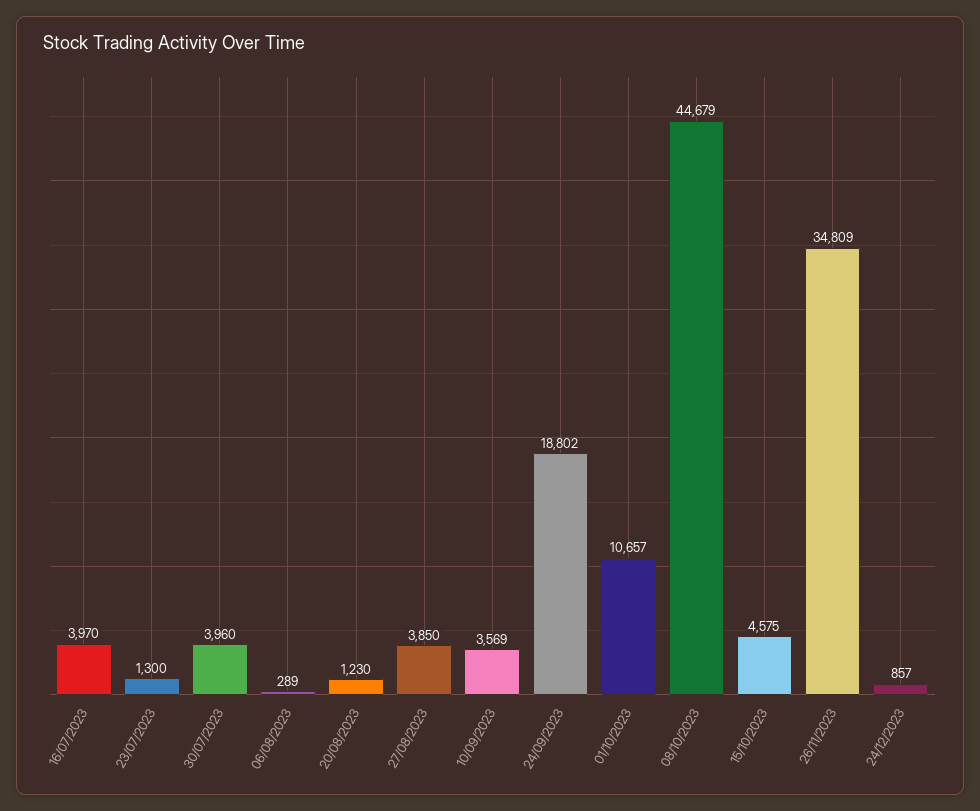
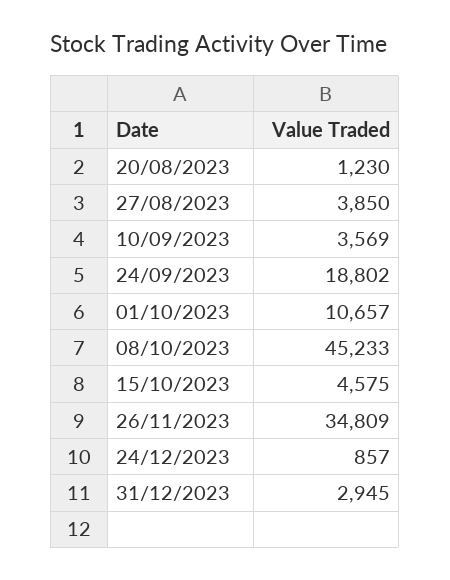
16/07/2023: 3970 -> none
23/07/2023: 1300 -> none
30/07/2023: 3960 -> none
06/08/2023: 289 -> none
08/10/2023: 44679 -> 45233
31/12/2023: none -> 2945

